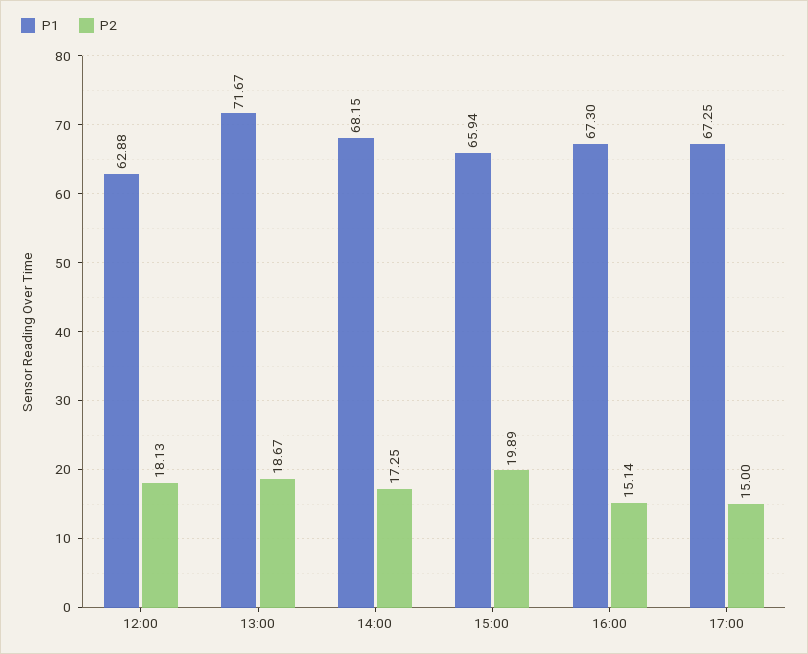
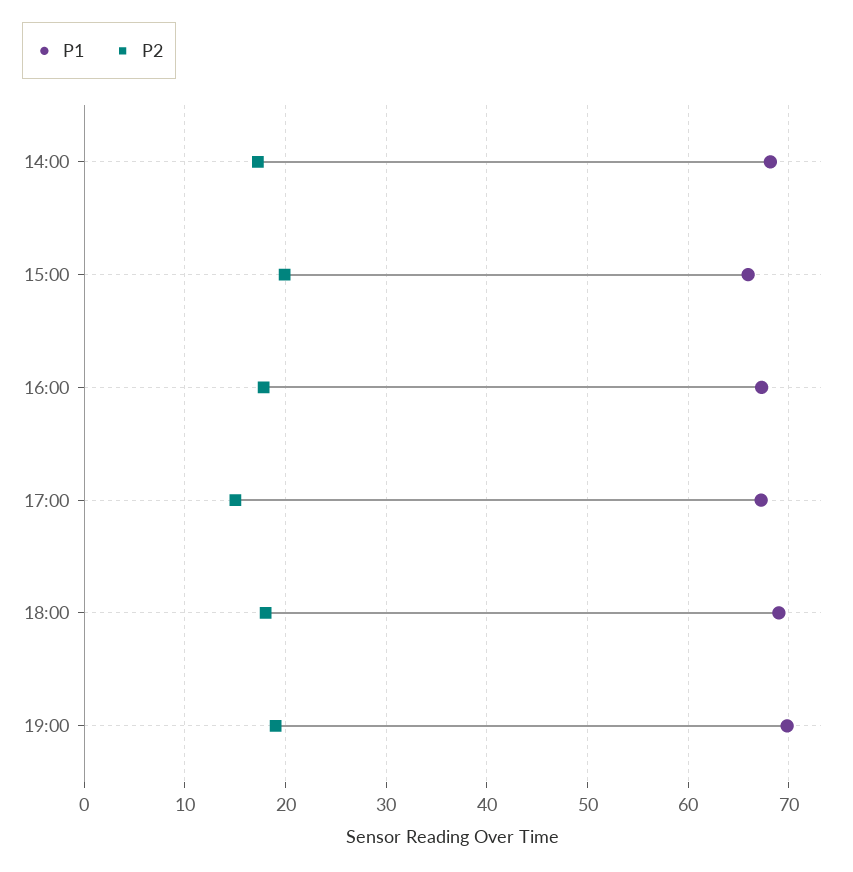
P1, 12:00: 62.88 -> none
P2, 12:00: 18.13 -> none
P1, 13:00: 71.67 -> none
P2, 13:00: 18.67 -> none
P2, 16:00: 15.14 -> 18
P1, 18:00: none -> 69
P2, 18:00: none -> 18
P1, 19:00: none -> 70
P2, 19:00: none -> 19

